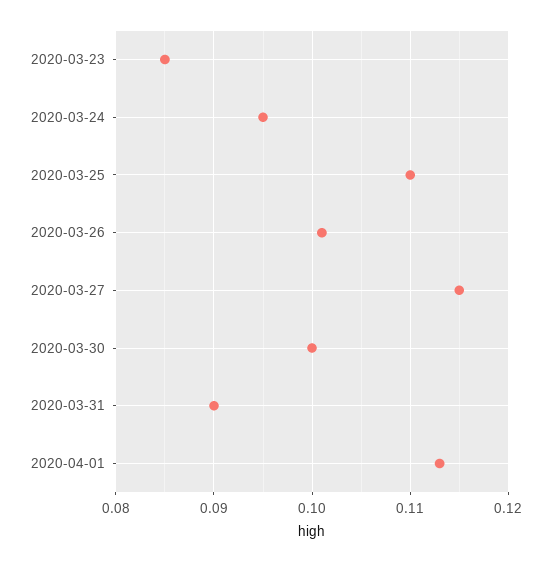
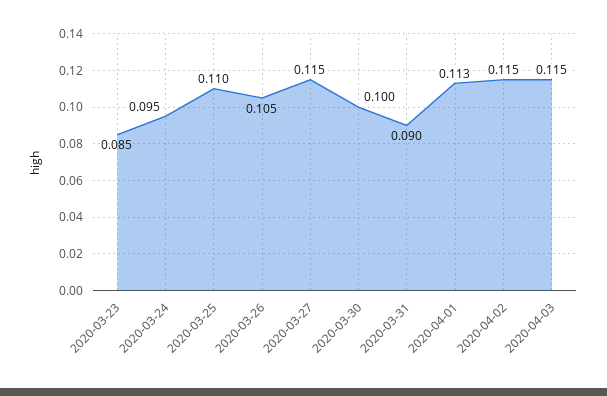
2020-03-26: 0.101 -> 0.105
2020-04-02: none -> 0.115
2020-04-03: none -> 0.115

